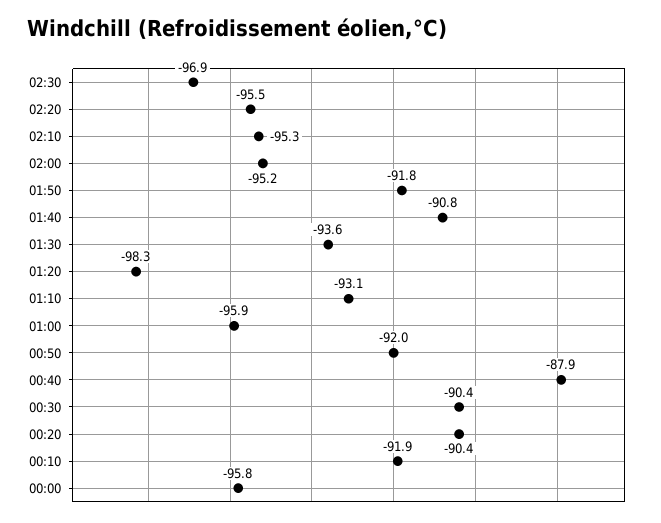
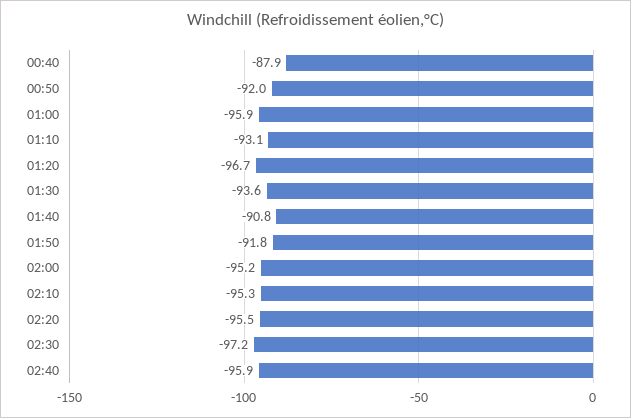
02:30: -96.9 -> -97.2
01:20: -98.3 -> -96.7
00:30: -90.4 -> none
00:20: -90.4 -> none
00:10: -91.9 -> none
00:00: -95.8 -> none
02:40: none -> -95.9

